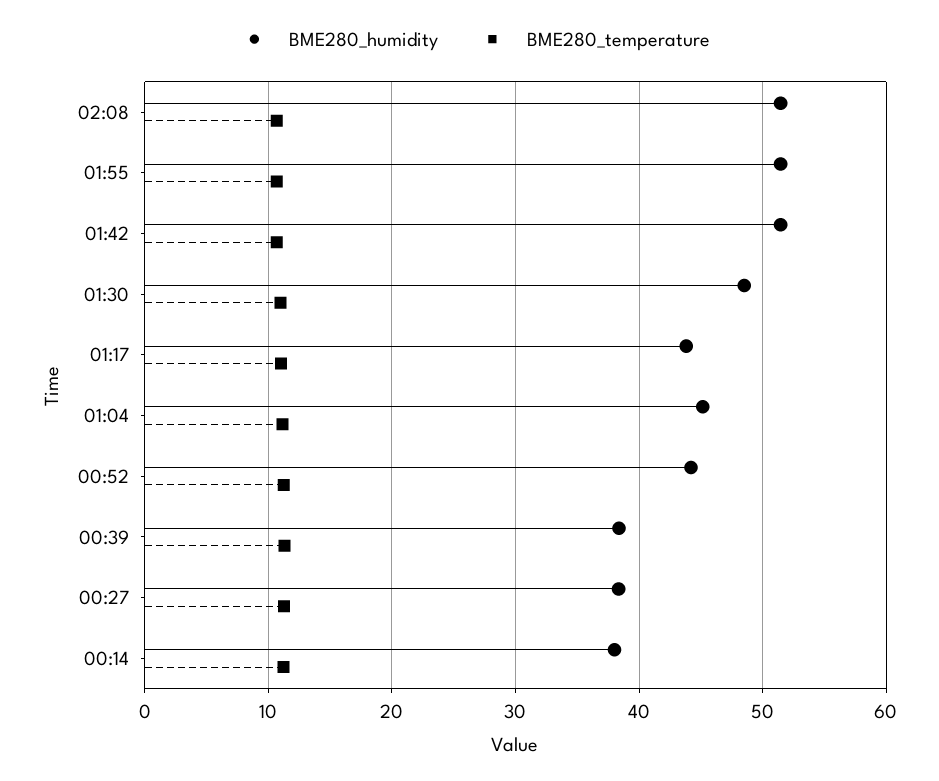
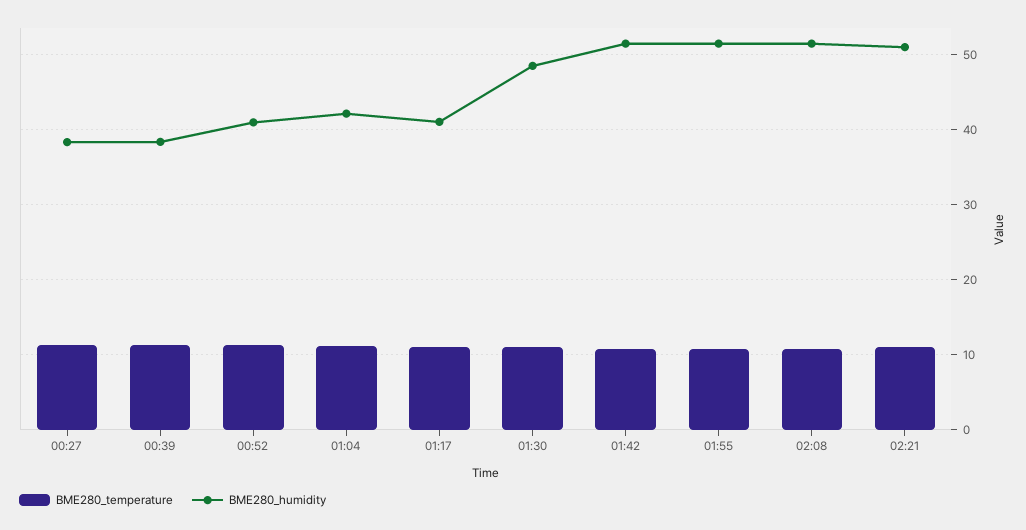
BME280_humidity, 01:17: 44 -> 41
BME280_humidity, 01:04: 45 -> 42
BME280_humidity, 00:52: 44 -> 41
BME280_humidity, 00:14: 38 -> none
BME280_temperature, 00:14: 11 -> none
BME280_temperature, 02:21: none -> 11
BME280_humidity, 02:21: none -> 51

